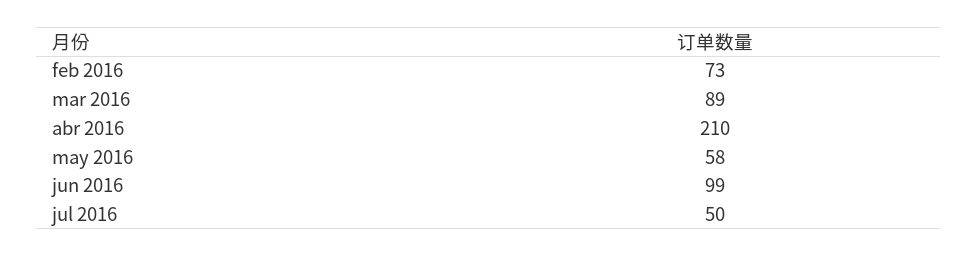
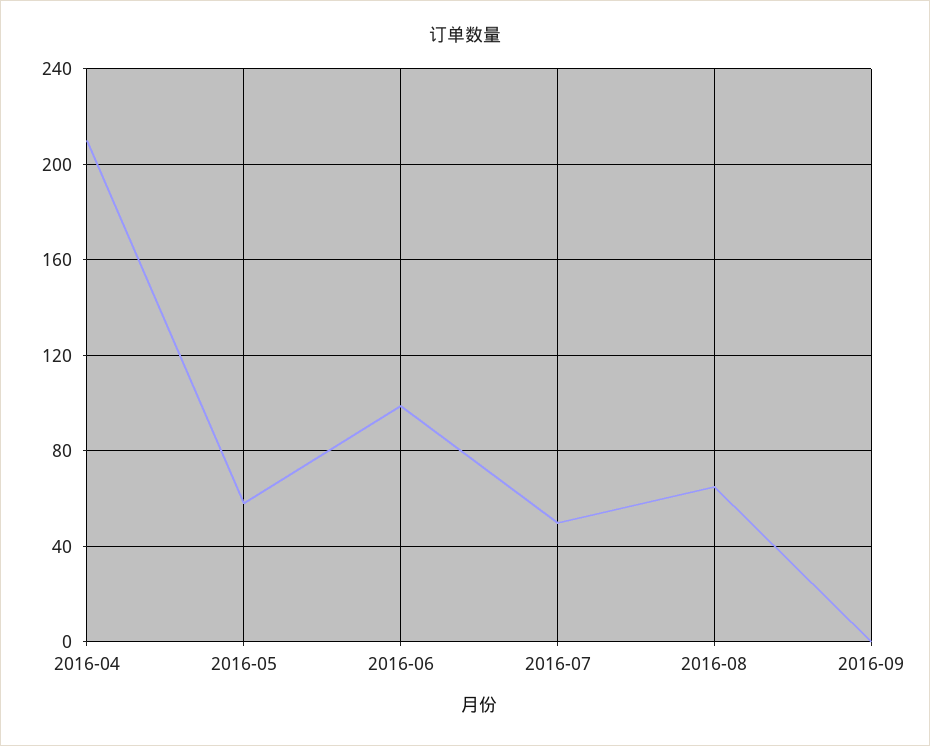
feb 2016: 73 -> none
mar 2016: 89 -> none
2016-08: none -> 65
2016-09: none -> 0

